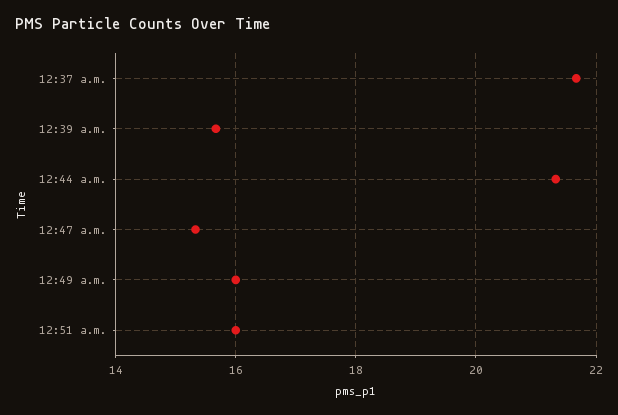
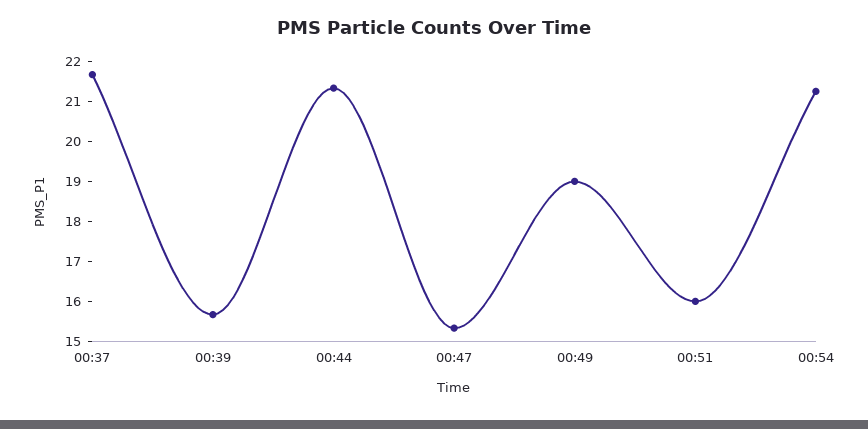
12:49 a.m.: 16 -> 19
00:54: none -> 21.25

